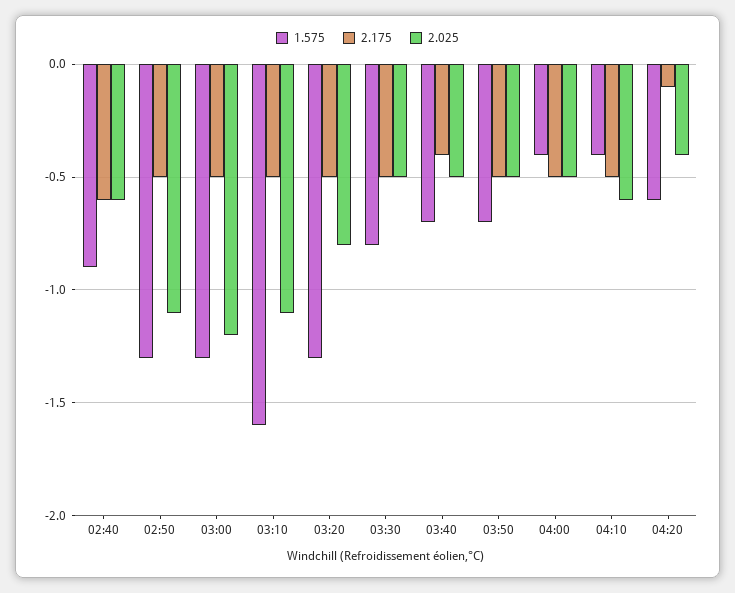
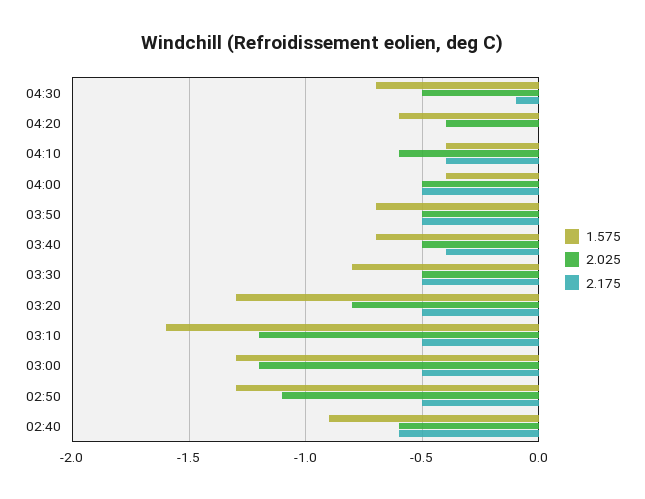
2.025, 03:10: -1.1 -> -1.2
2.175, 04:10: -0.5 -> -0.4
2.175, 04:20: -0.1 -> 0
1.575, 04:30: none -> -0.7
2.025, 04:30: none -> -0.5
2.175, 04:30: none -> -0.1

